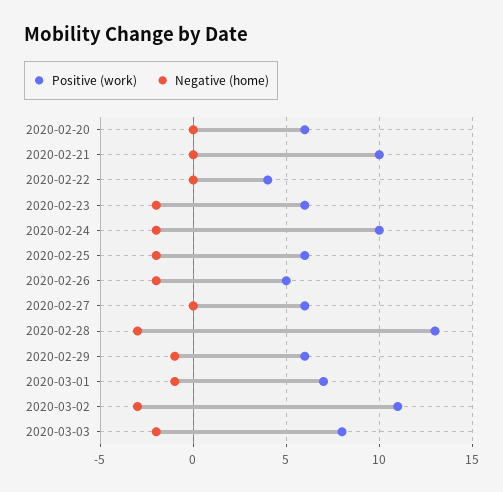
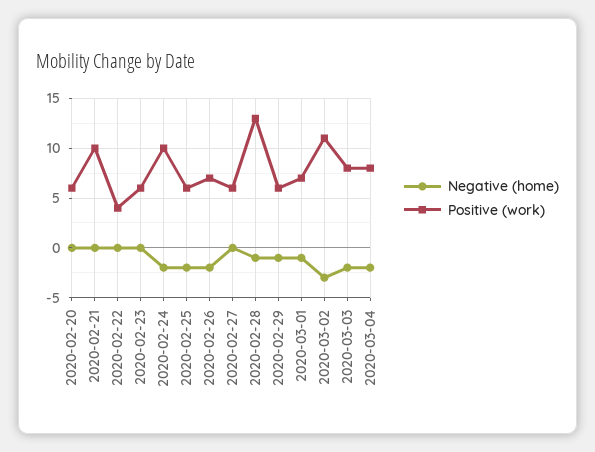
Negative (home), 2020-02-23: -2 -> 0
Positive (work), 2020-02-26: 5 -> 7
Negative (home), 2020-02-28: -3 -> -1
Negative (home), 2020-03-04: none -> -2
Positive (work), 2020-03-04: none -> 8

